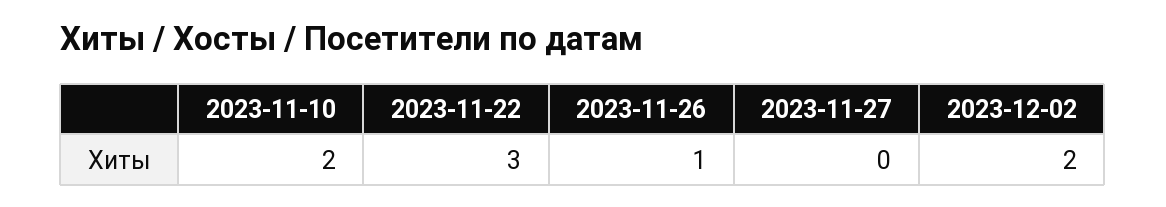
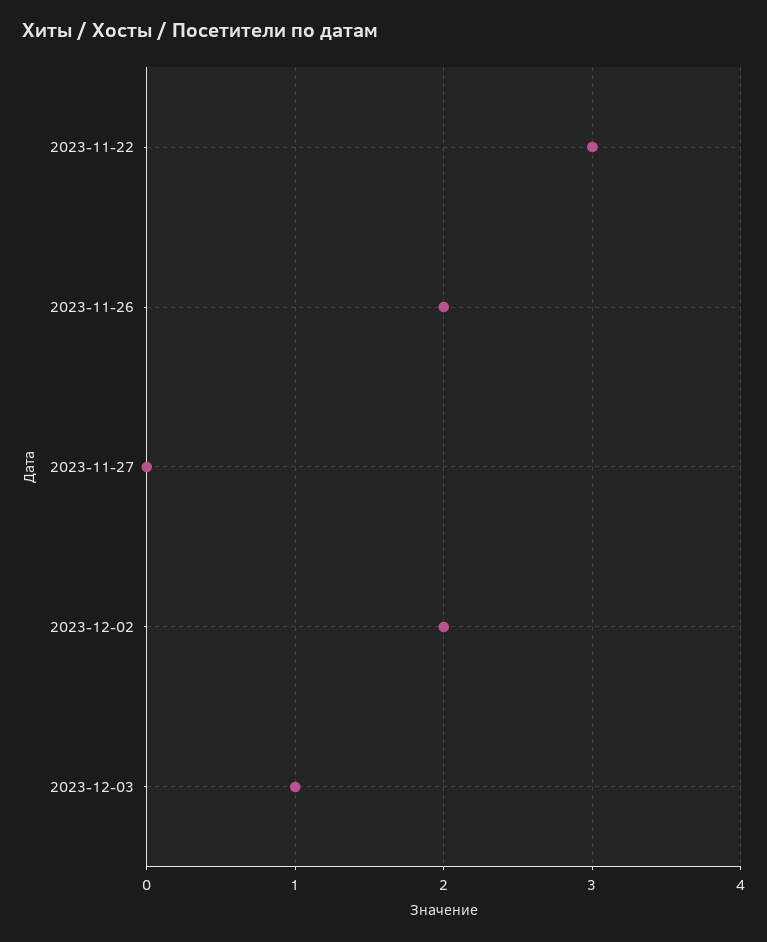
2023-11-10: 2 -> none
2023-11-26: 1 -> 2
2023-12-03: none -> 1

